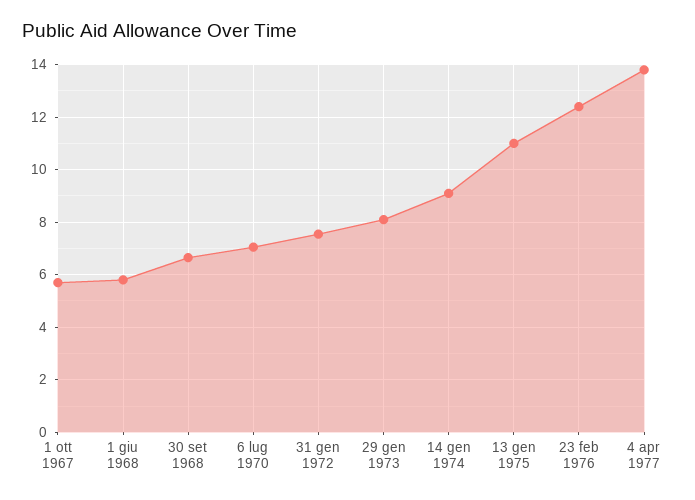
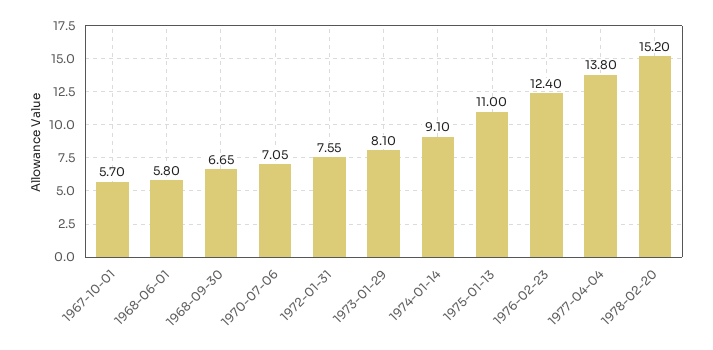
1978-02-20: none -> 15.2

